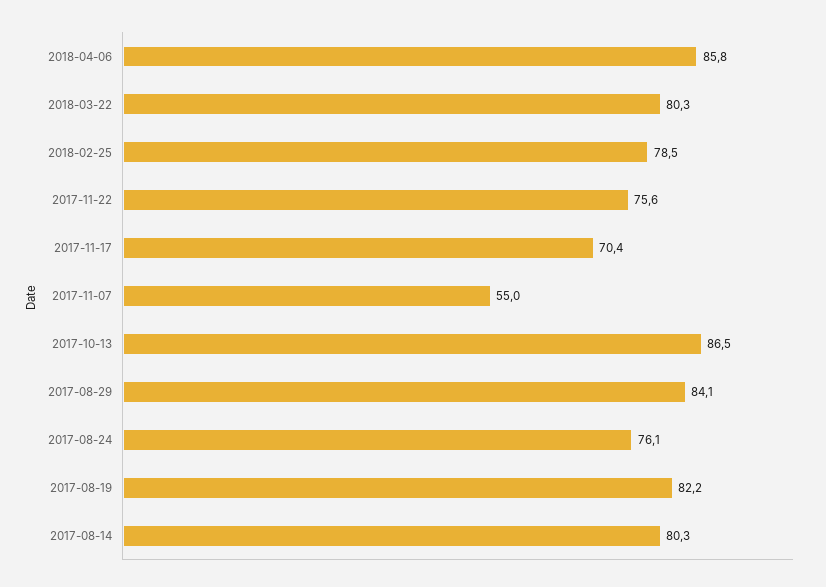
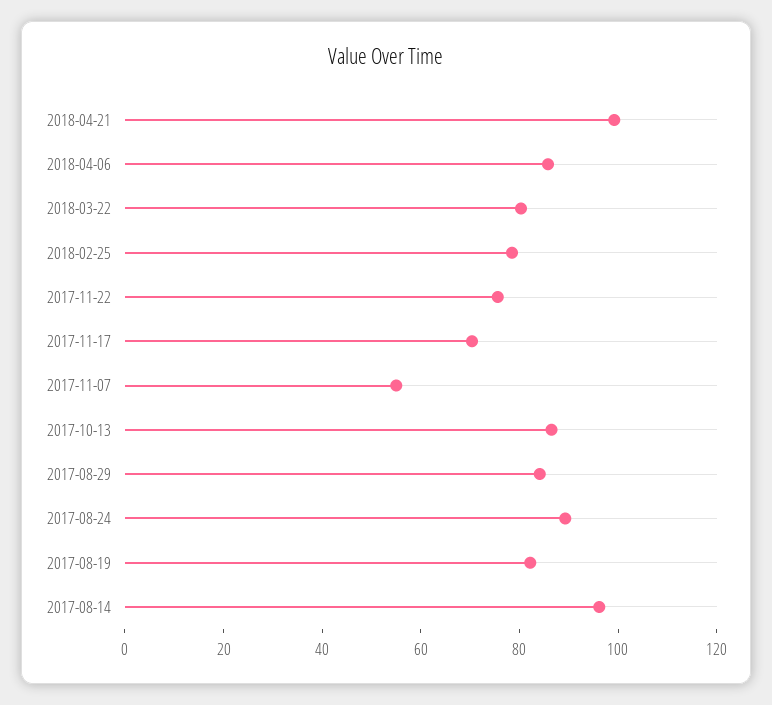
2017-08-24: 76.1 -> 90
2017-08-14: 80.3 -> 95
2018-04-21: none -> 100

